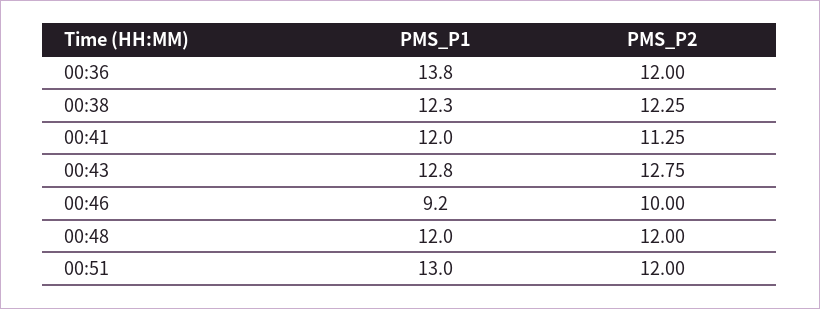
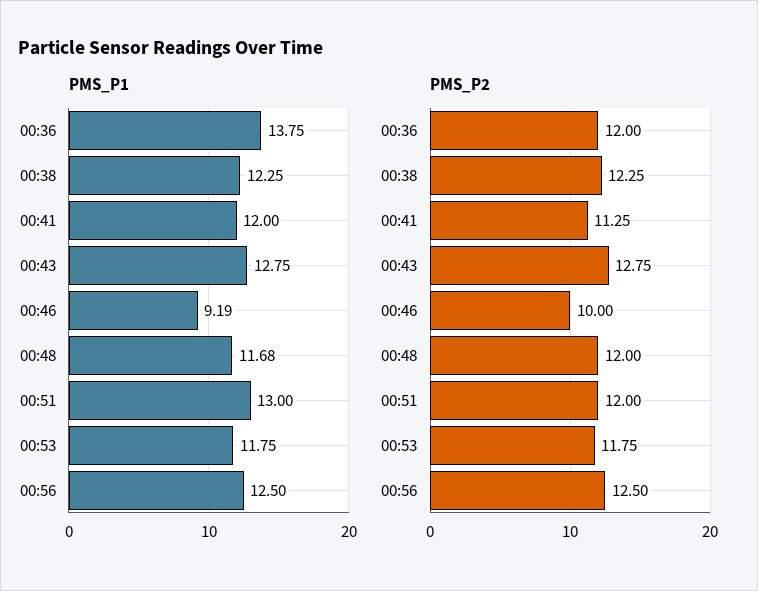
PMS_P1, 00:48: 12 -> 11.68
PMS_P1, 00:53: none -> 11.75
PMS_P1, 00:56: none -> 12.5
PMS_P2, 00:53: none -> 11.75
PMS_P2, 00:56: none -> 12.5

